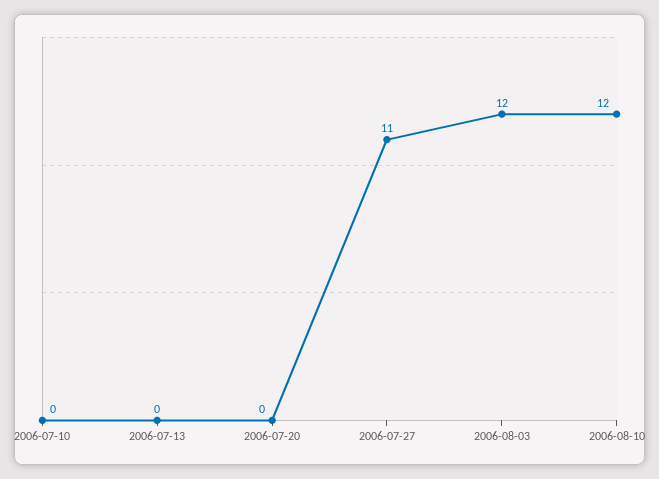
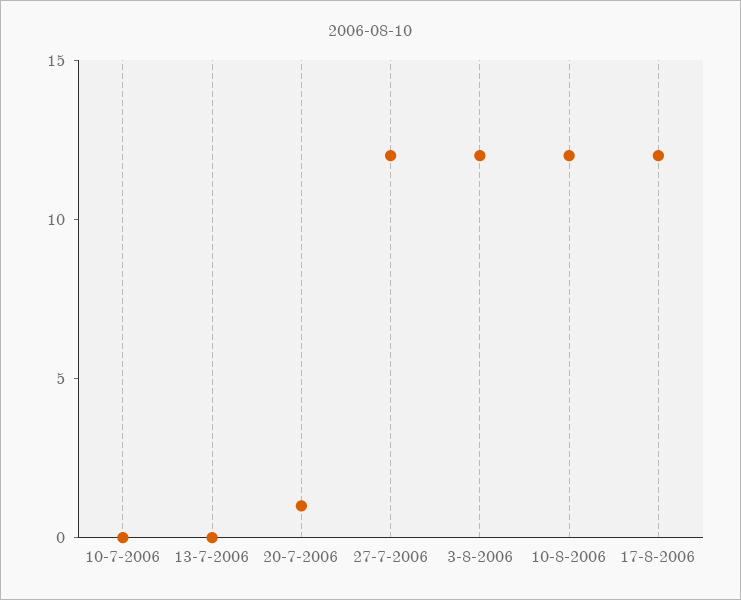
2006-07-20: 0 -> 1
2006-07-27: 11 -> 12
17-8-2006: none -> 12

